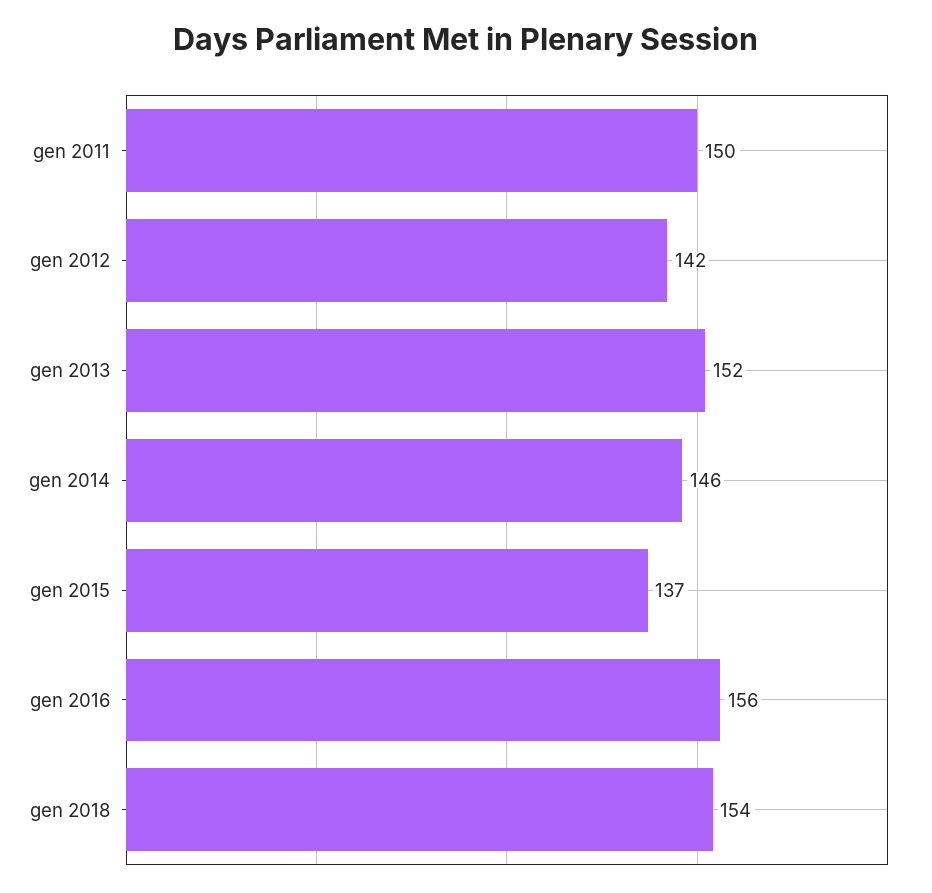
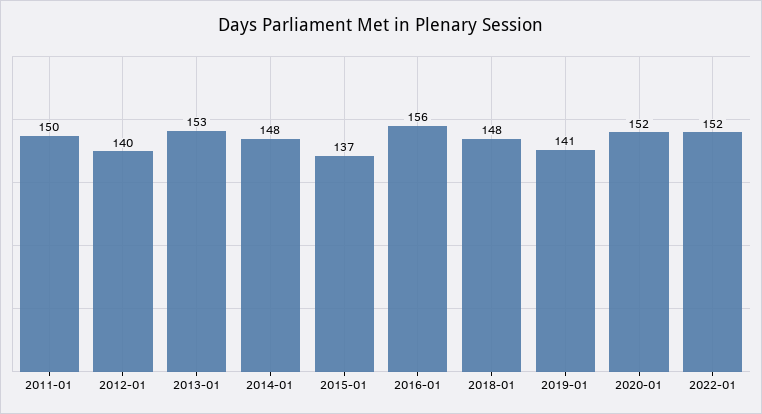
gen 2012: 142 -> 140
gen 2013: 152 -> 153
gen 2014: 146 -> 148
gen 2018: 154 -> 148
2019-01: none -> 141
2020-01: none -> 152
2022-01: none -> 152

